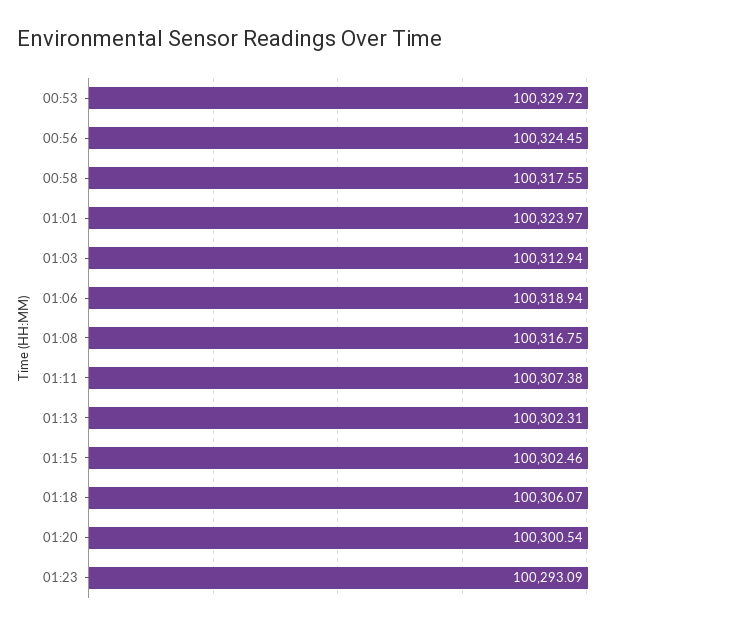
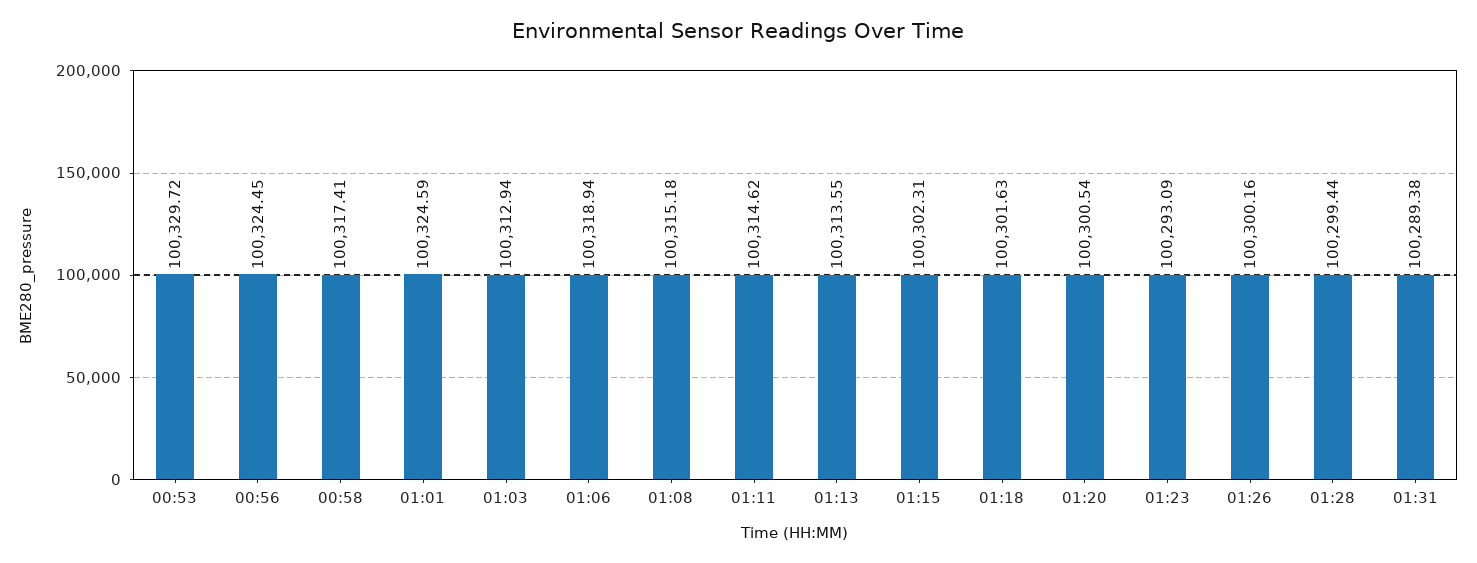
00:58: 100317.55 -> 100317.41
01:01: 100323.97 -> 100324.59
01:08: 100316.75 -> 100315.18
01:11: 100307.38 -> 100314.62
01:13: 100302.31 -> 100313.55
01:15: 100302.46 -> 100302.31
01:18: 100306.07 -> 100301.63
01:26: none -> 100300.16
01:28: none -> 100299.44
01:31: none -> 100289.38

